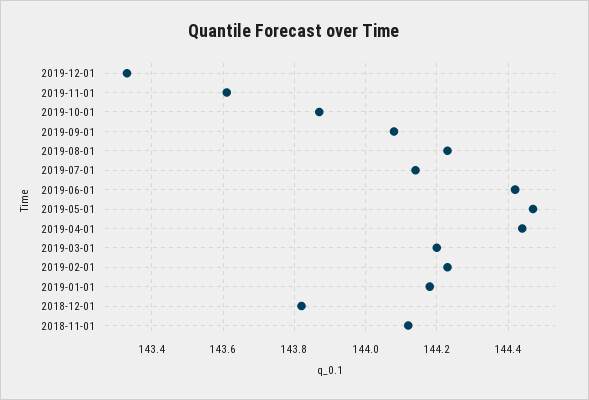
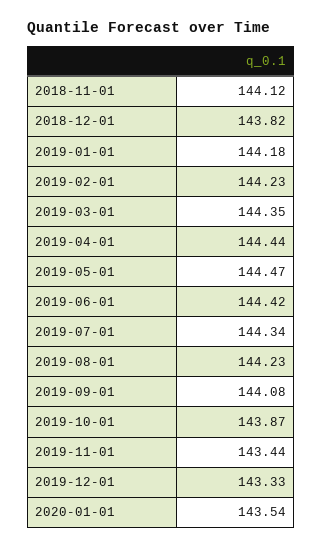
2019-11-01: 143.6 -> 143.44
2019-07-01: 144.15 -> 144.34
2019-03-01: 144.2 -> 144.35
2020-01-01: none -> 143.54

